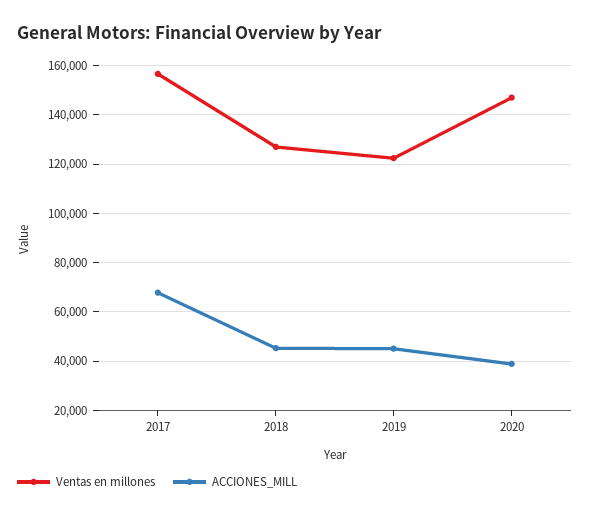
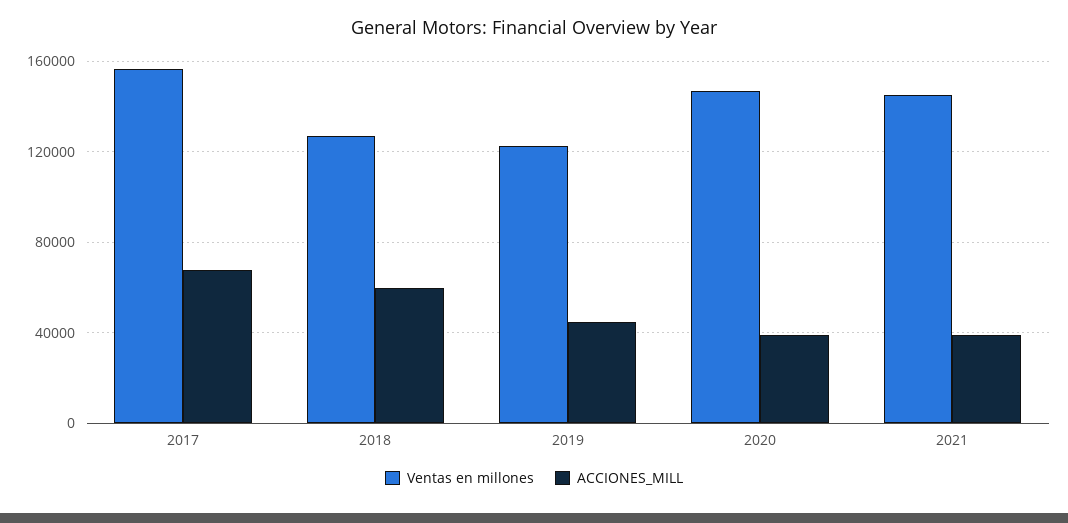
ACCIONES_MILL, 2018: 45000 -> 60000
Ventas en millones, 2021: none -> 145000
ACCIONES_MILL, 2021: none -> 40000

